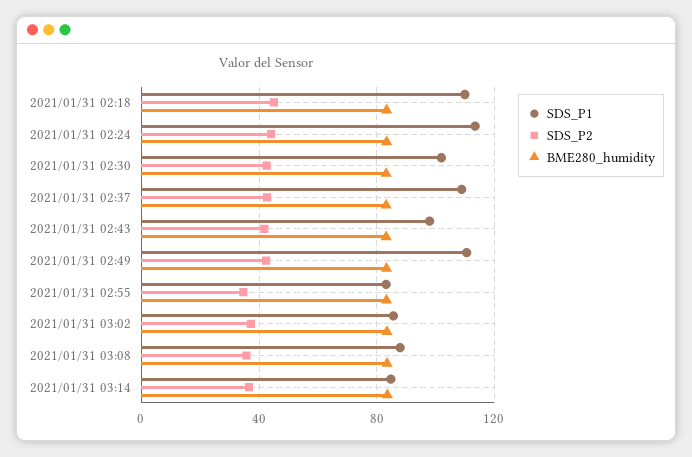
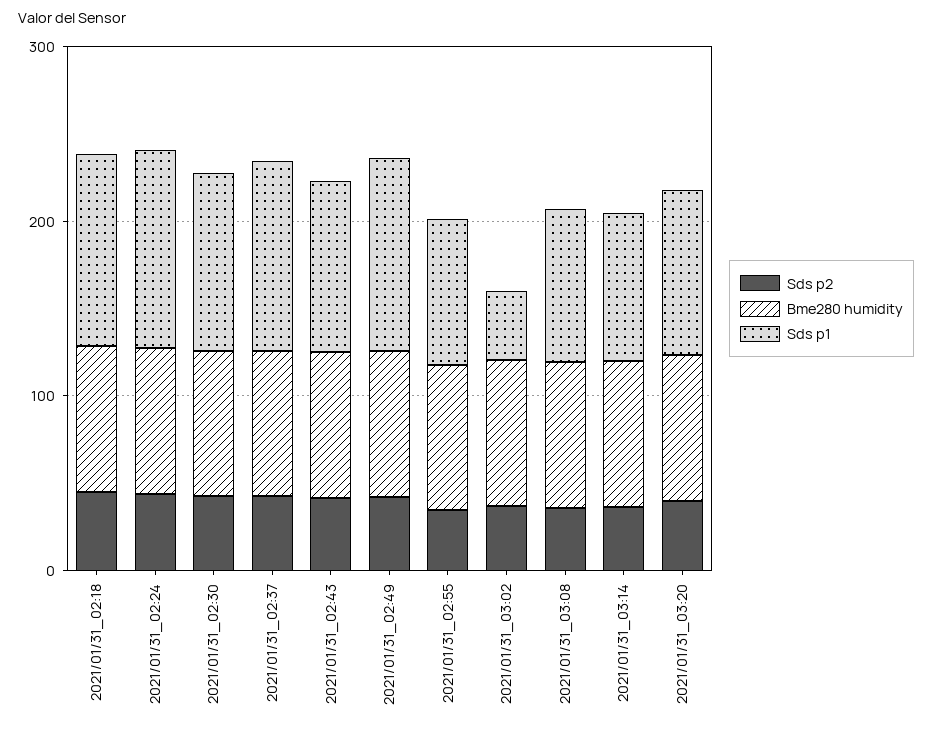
SDS_P1, 2021/01/31 03:02: 85 -> 40
SDS_P2, 2021/01/31_03:20: none -> 40
BME280_humidity, 2021/01/31_03:20: none -> 80
SDS_P1, 2021/01/31_03:20: none -> 100

